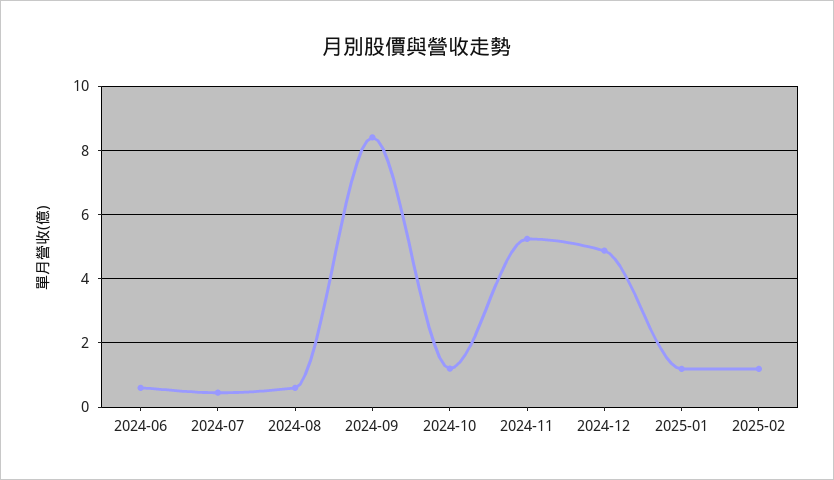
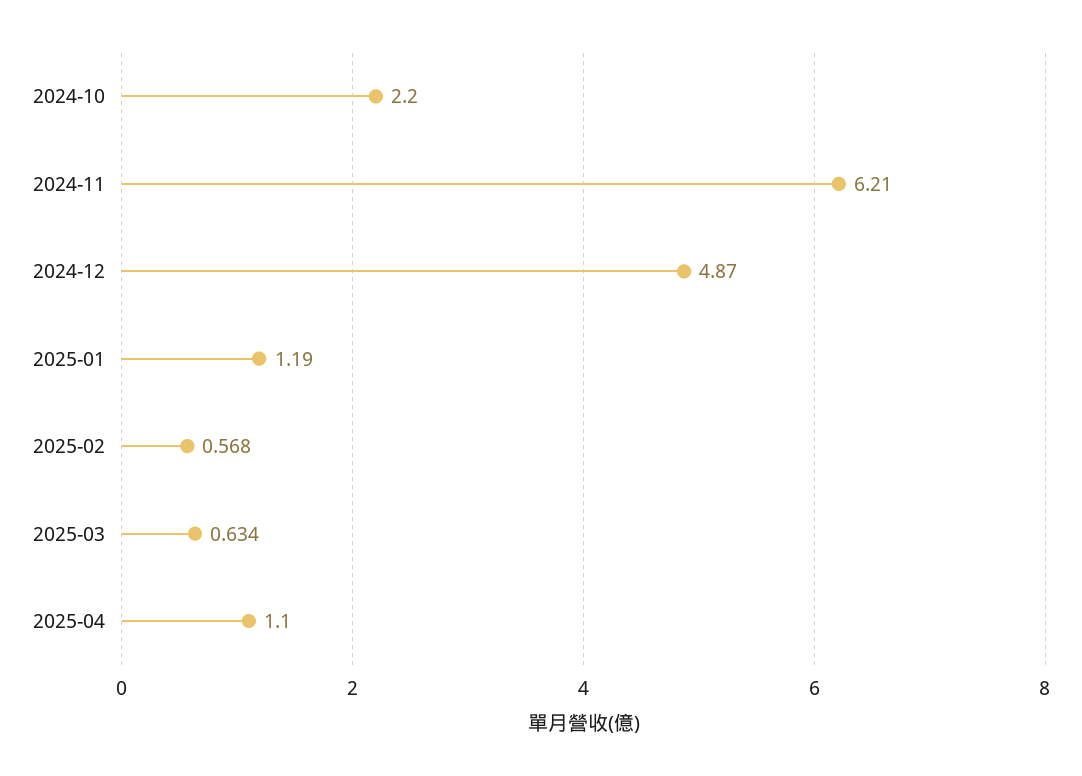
2024-06: 0.6 -> none
2024-07: 0.4 -> none
2024-08: 0.6 -> none
2024-09: 8.4 -> none
2024-10: 1.2 -> 2.2
2024-11: 5.2 -> 6.21
2025-02: 1.2 -> 0.568
2025-03: none -> 0.634
2025-04: none -> 1.1

